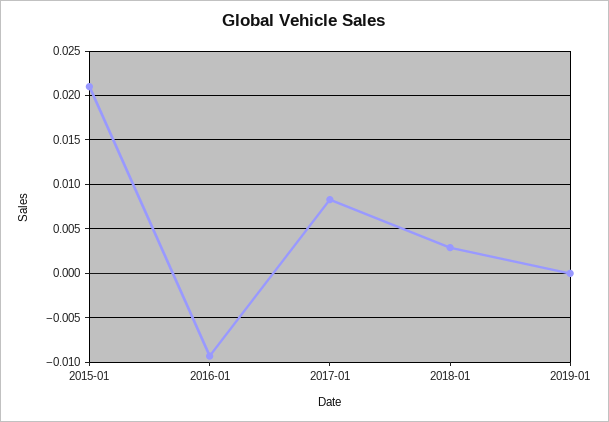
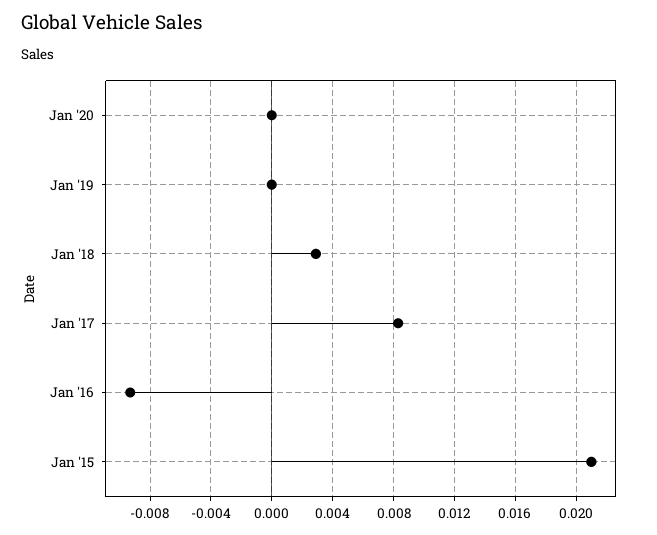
Jan '20: none -> 0

